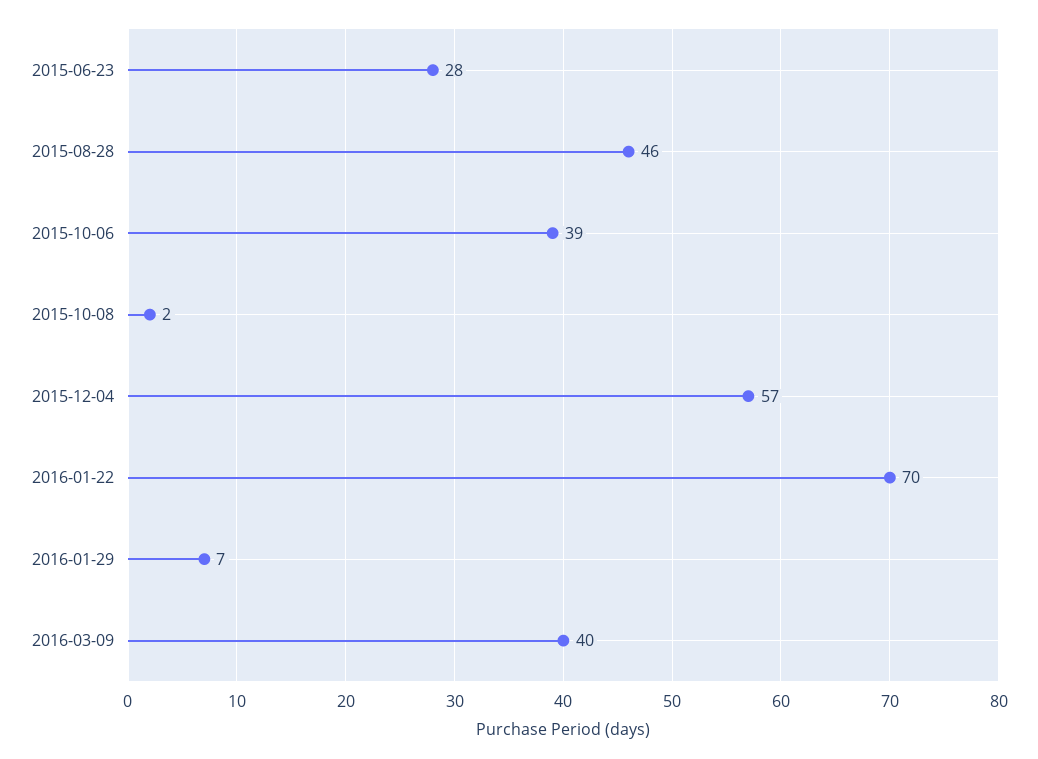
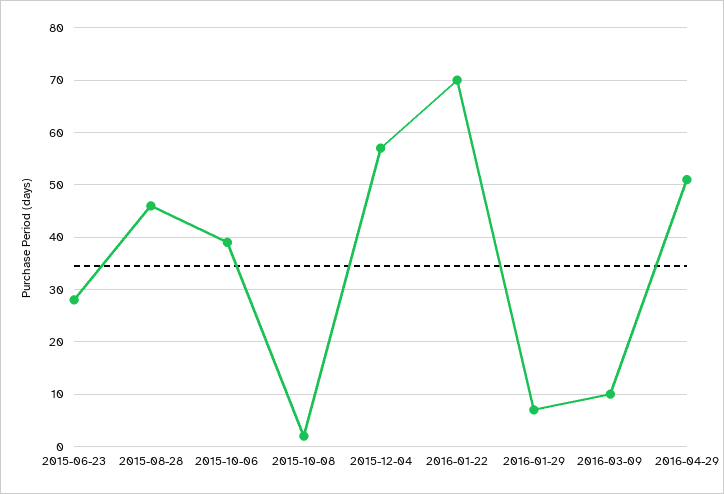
2016-03-09: 40 -> 10
2016-04-29: none -> 50

